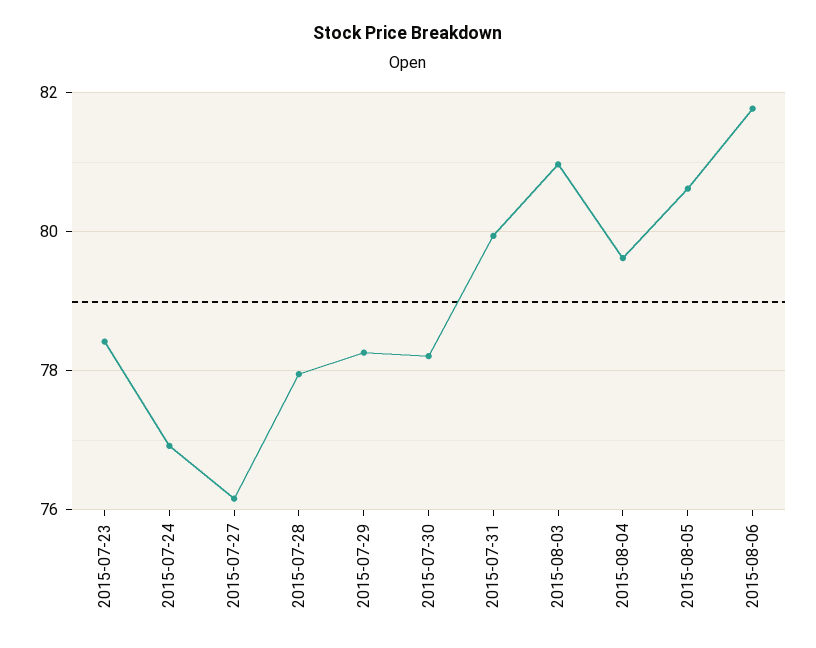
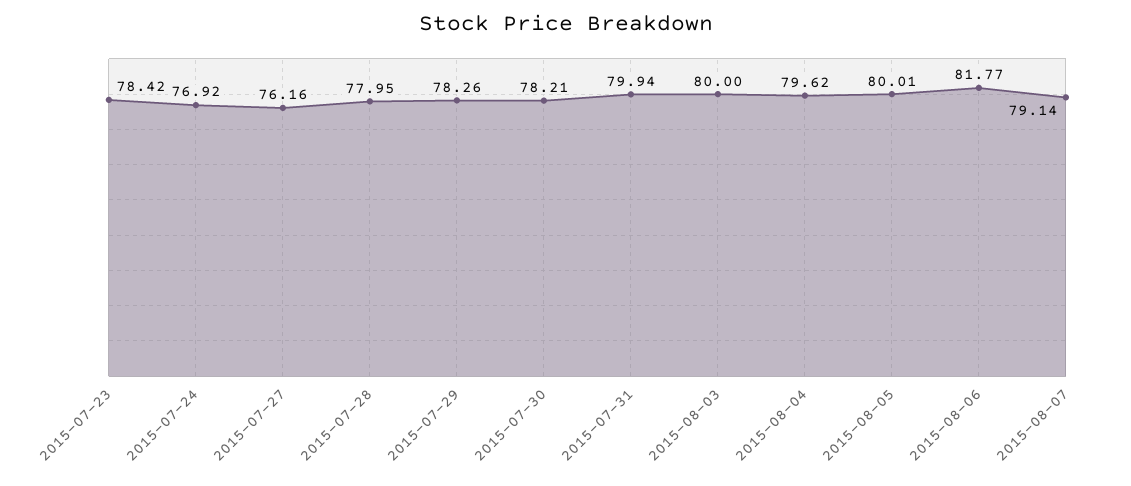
2015-08-03: 81 -> 80
2015-08-05: 80.6 -> 80.01
2015-08-07: none -> 79.14

